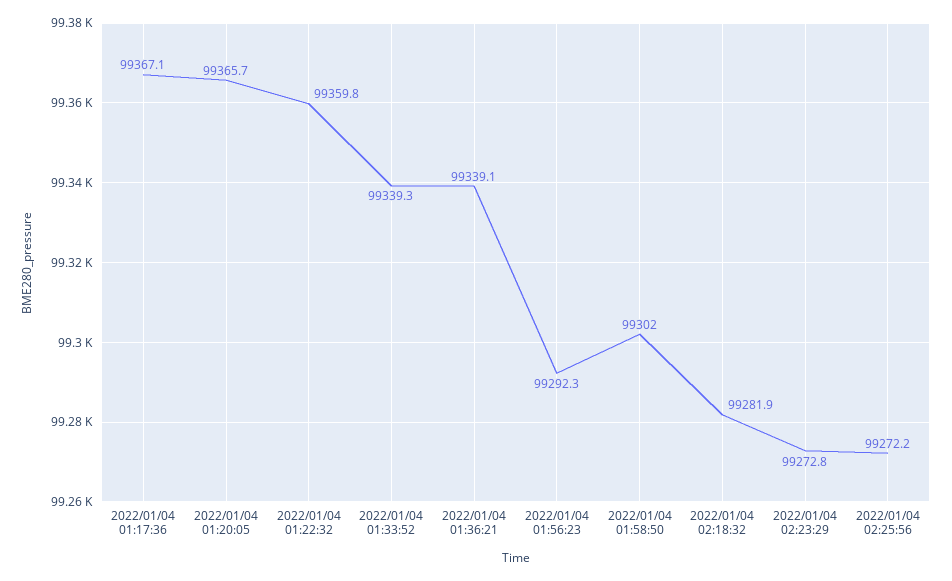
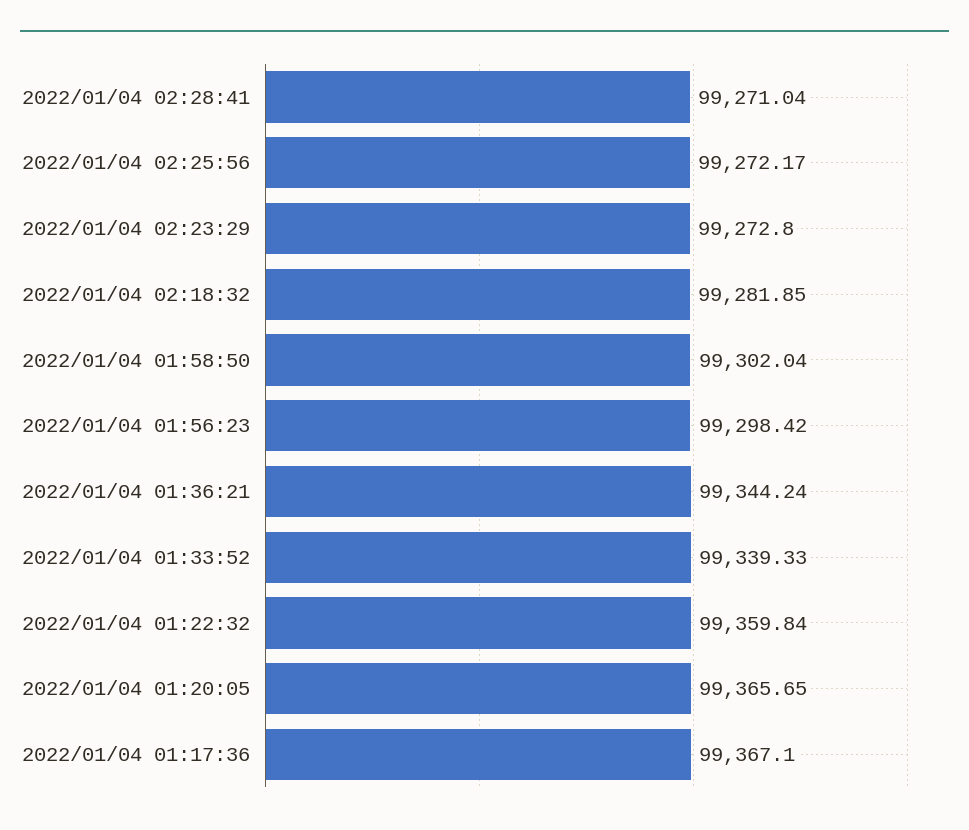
2022/01/04 01:36:21: 99339.1 -> 99344.24
2022/01/04 01:56:23: 99292.3 -> 99298.42
2022/01/04 02:28:41: none -> 99271.04

